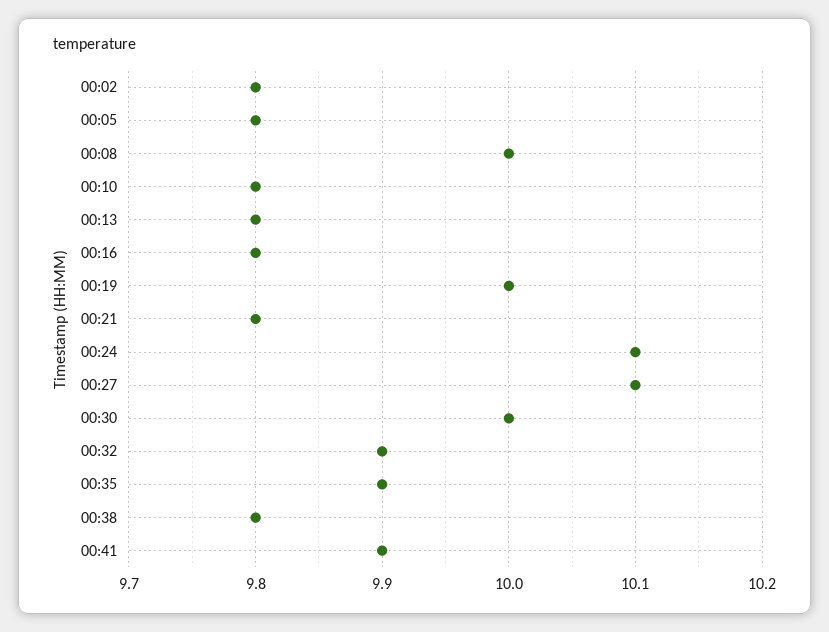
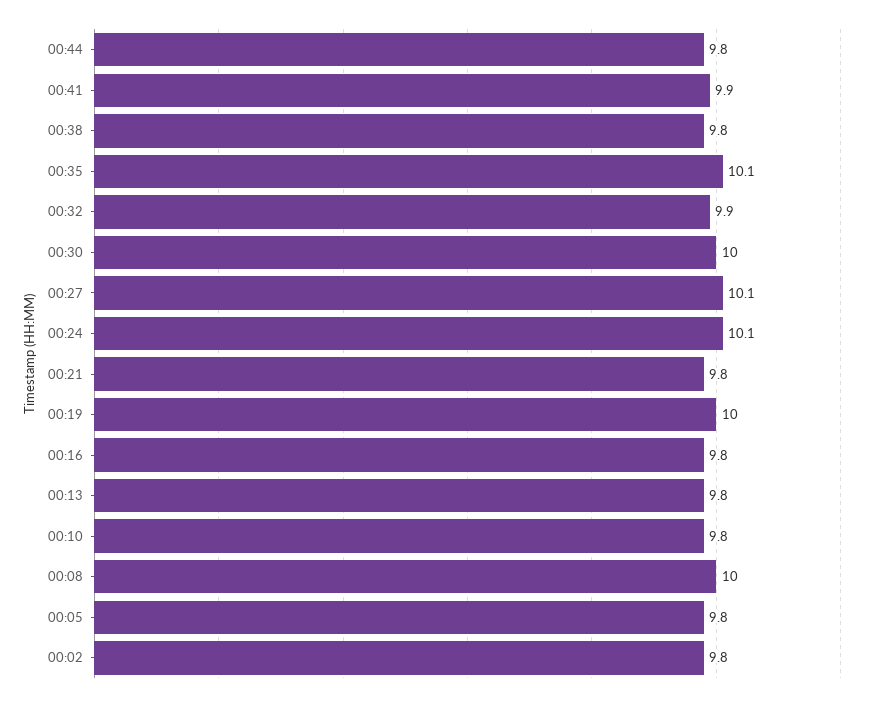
00:35: 9.9 -> 10.1
00:44: none -> 9.8

